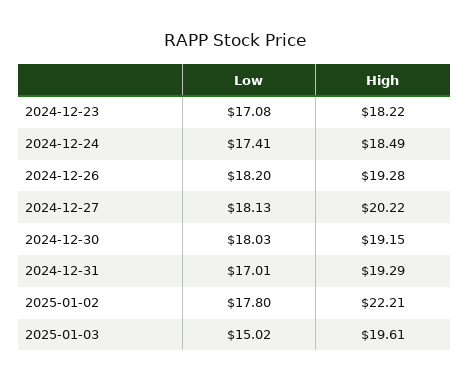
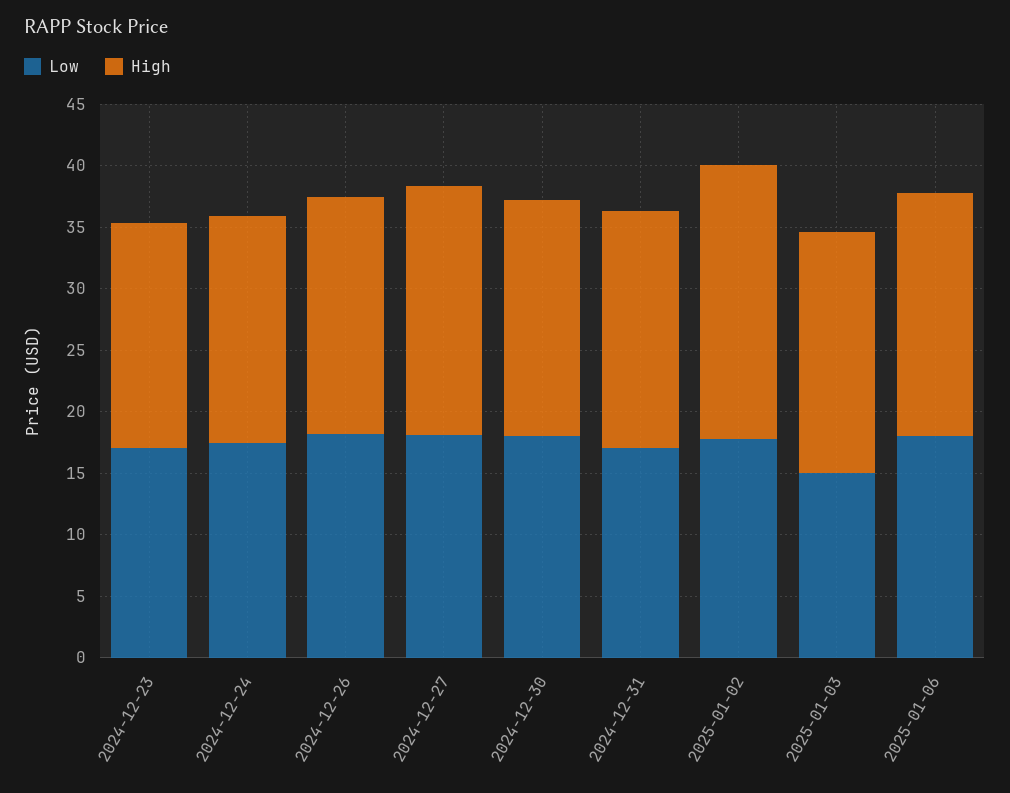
Low, 2025-01-06: none -> 18
High, 2025-01-06: none -> 20

